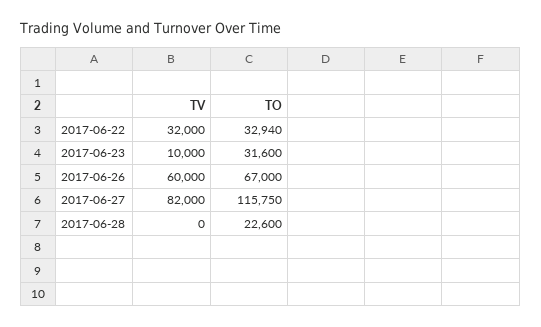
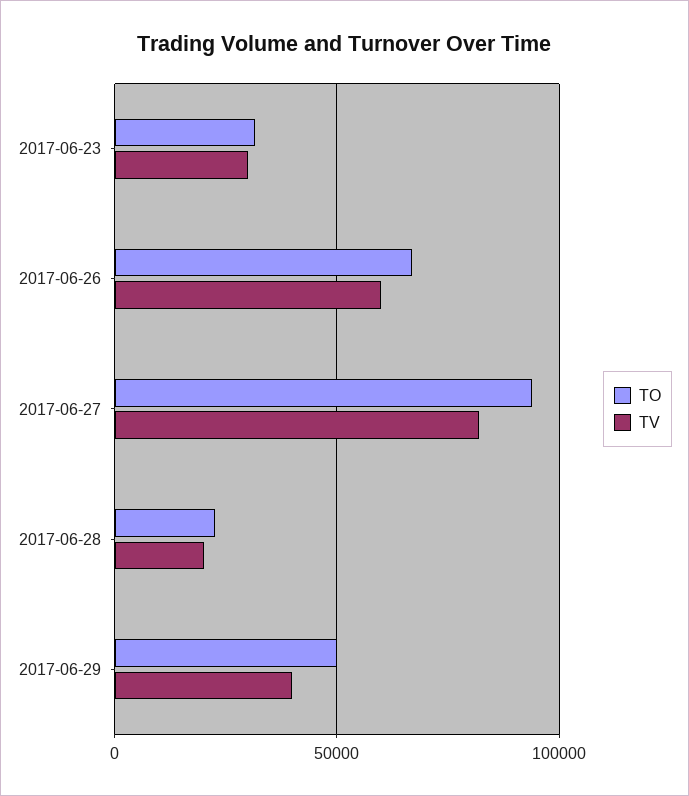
TV, 2017-06-22: 32000 -> none
TO, 2017-06-22: 32940 -> none
TV, 2017-06-23: 10000 -> 30000
TO, 2017-06-27: 115750 -> 95000
TV, 2017-06-28: 0 -> 20000
TO, 2017-06-29: none -> 50000
TV, 2017-06-29: none -> 40000

